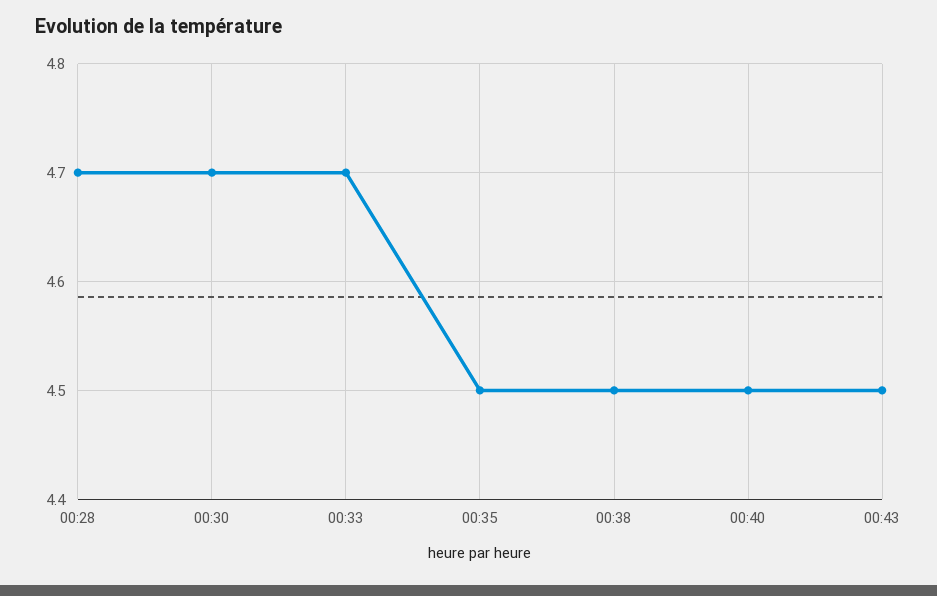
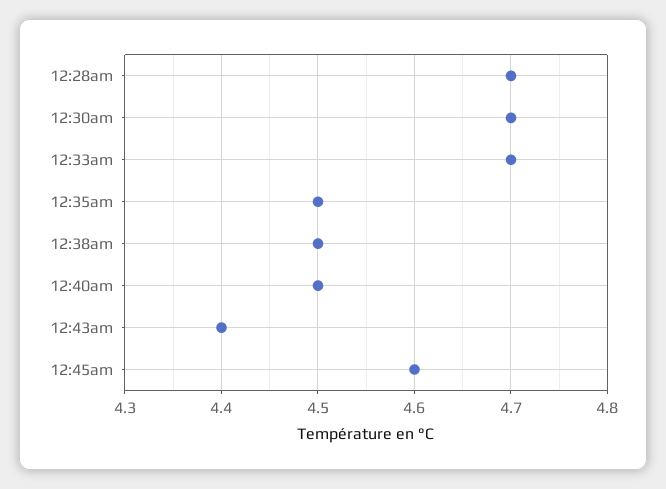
00:43: 4.5 -> 4.4
12:45am: none -> 4.6

